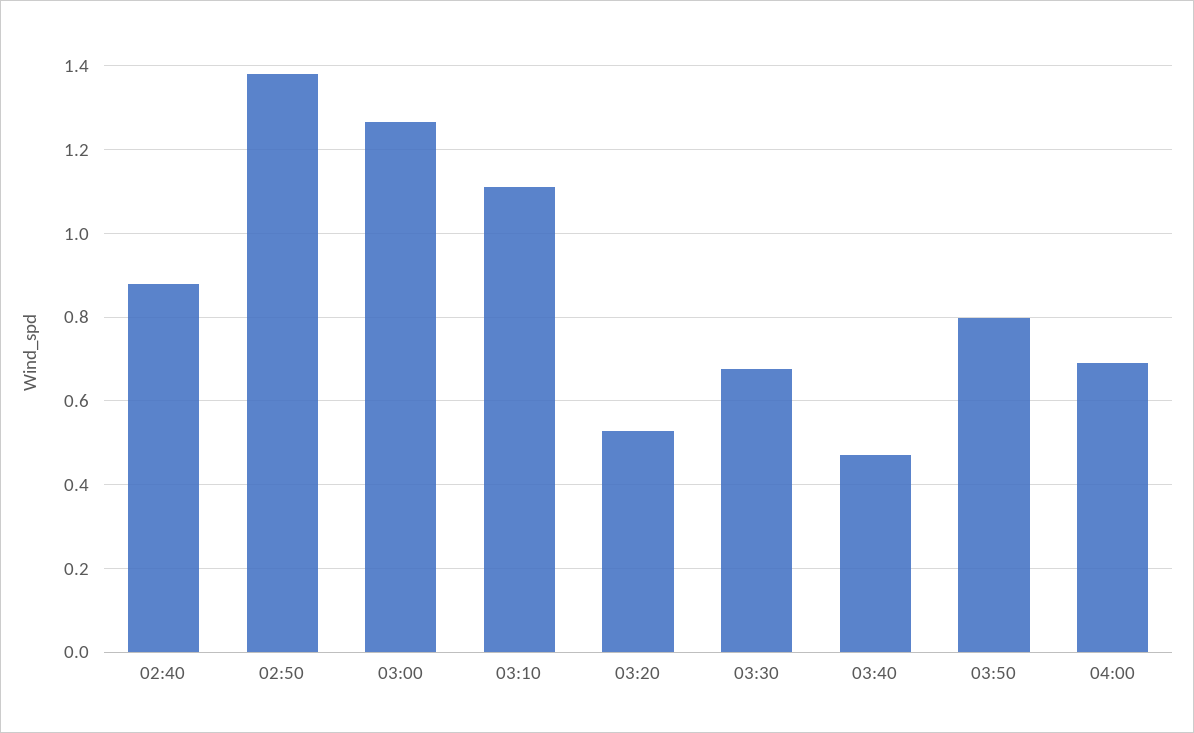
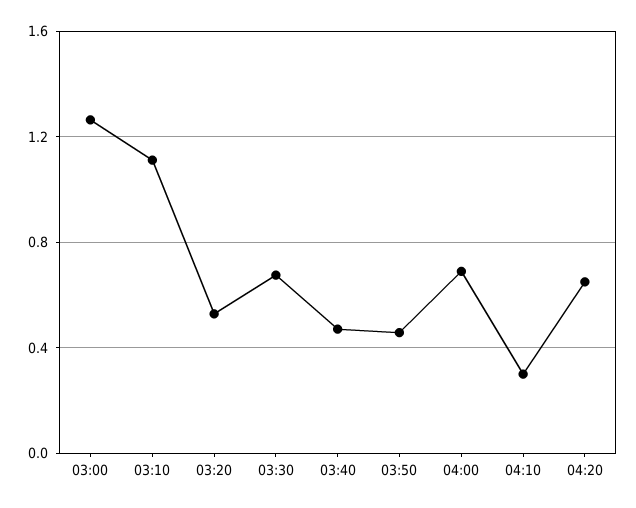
02:40: 0.88 -> none
02:50: 1.38 -> none
03:50: 0.8 -> 0.45
04:10: none -> 0.3
04:20: none -> 0.65

